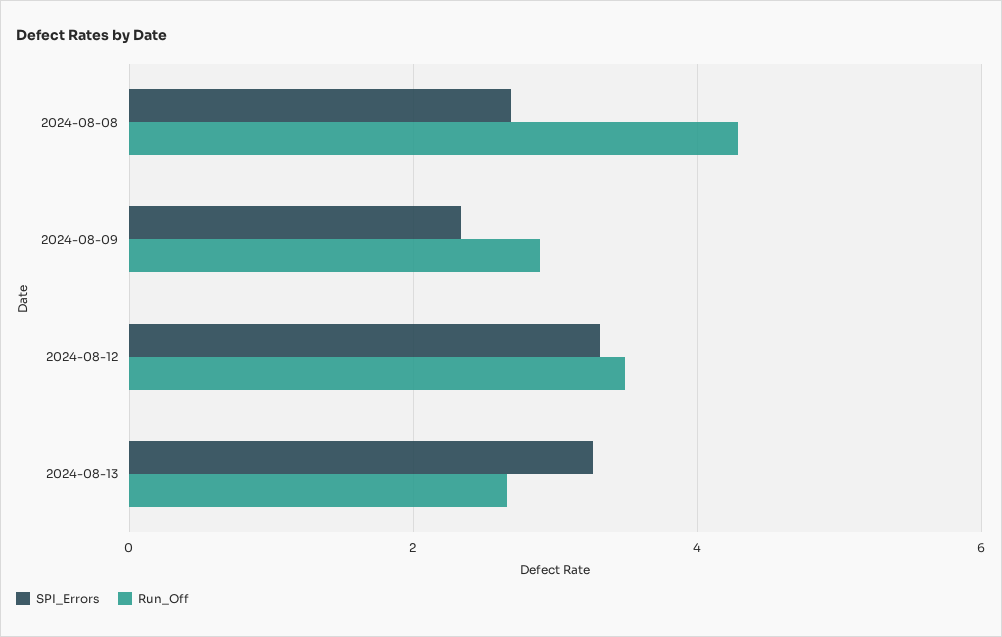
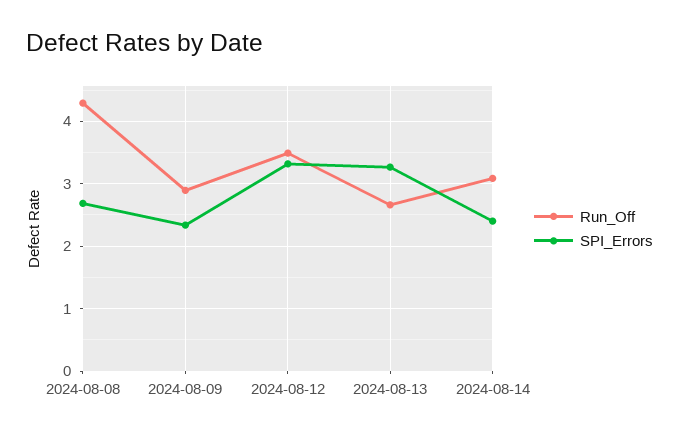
Run_Off, 2024-08-14: none -> 3.1
SPI_Errors, 2024-08-14: none -> 2.4

